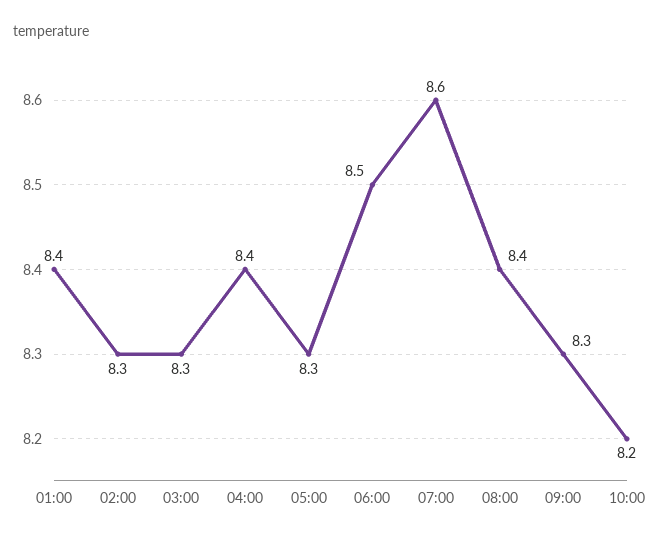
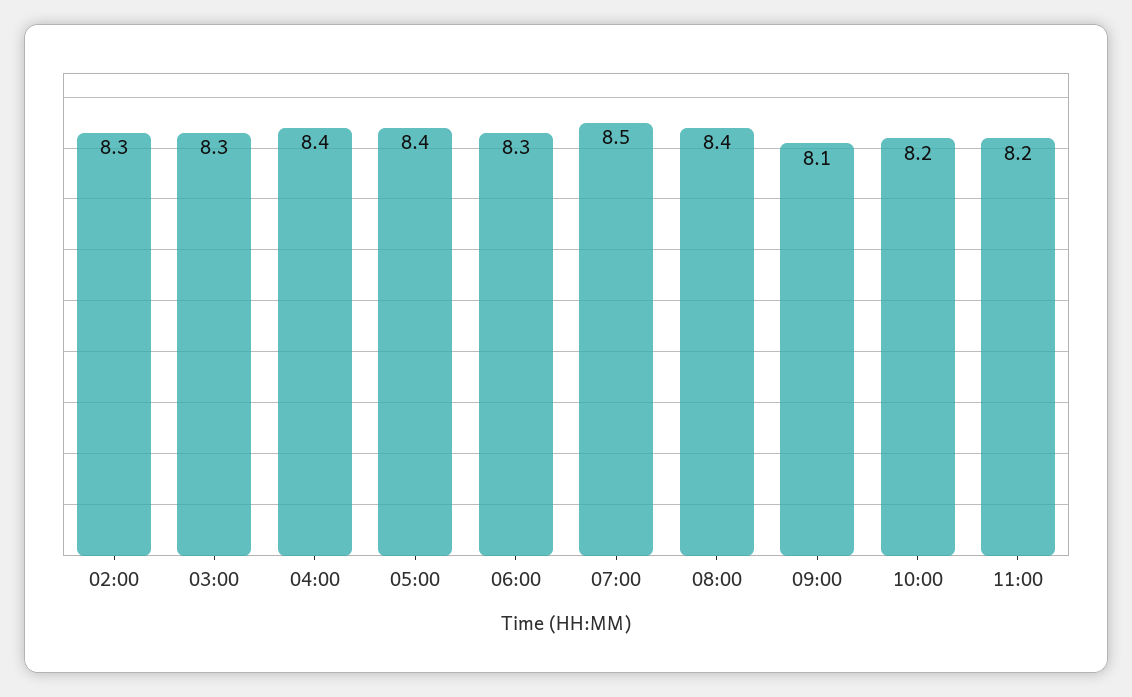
01:00: 8.4 -> none
05:00: 8.3 -> 8.4
06:00: 8.5 -> 8.3
07:00: 8.6 -> 8.5
09:00: 8.3 -> 8.1
11:00: none -> 8.2

